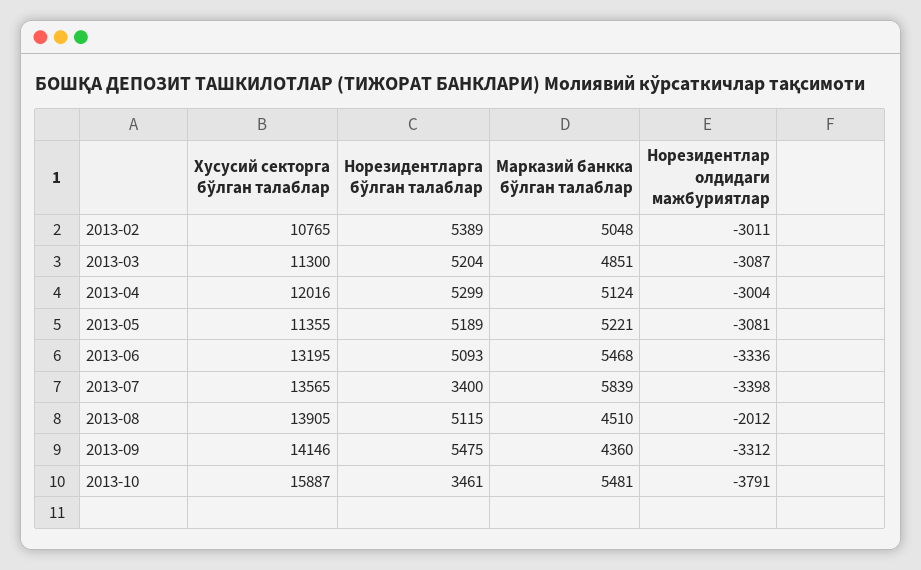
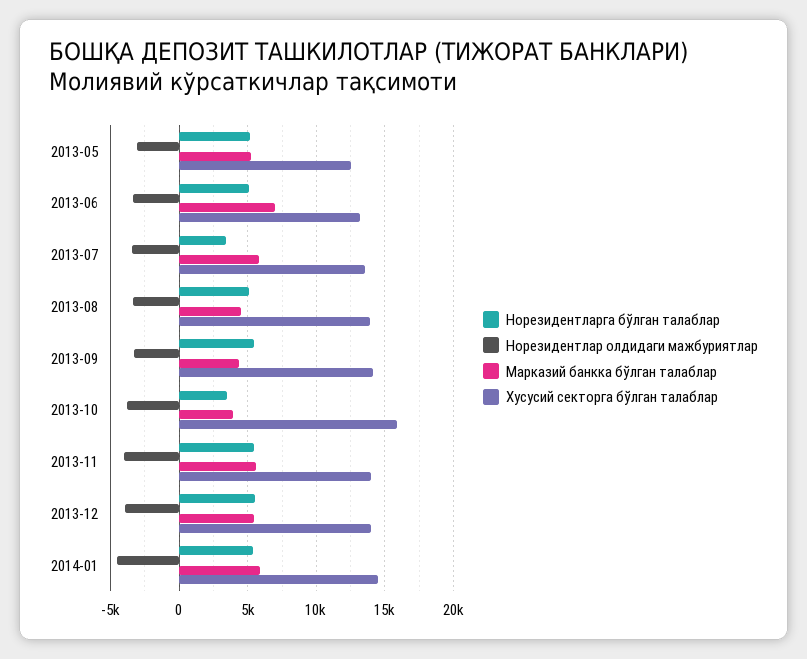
Хусусий секторга бўлган талаблар, 2013-02: 10765 -> none
Норезидентларга бўлган талаблар, 2013-02: 5389 -> none
Марказий банкка бўлган талаблар, 2013-02: 5048 -> none
Норезидентлар олдидаги мажбуриятлар, 2013-02: -3011 -> none
Хусусий секторга бўлган талаблар, 2013-03: 11300 -> none
Норезидентларга бўлган талаблар, 2013-03: 5204 -> none
Марказий банкка бўлган талаблар, 2013-03: 4851 -> none
Норезидентлар олдидаги мажбуриятлар, 2013-03: -3087 -> none
Хусусий секторга бўлган талаблар, 2013-04: 12016 -> none
Норезидентларга бўлган талаблар, 2013-04: 5299 -> none
Марказий банкка бўлган талаблар, 2013-04: 5124 -> none
Норезидентлар олдидаги мажбуриятлар, 2013-04: -3004 -> none
Хусусий секторга бўлган талаблар, 2013-05: 11355 -> 12500
Марказий банкка бўлган талаблар, 2013-06: 5468 -> 7000
Норезидентлар олдидаги мажбуриятлар, 2013-08: -2012 -> -3500
Марказий банкка бўлган талаблар, 2013-10: 5481 -> 4000
Норезидентларга бўлган талаблар, 2013-11: none -> 5500
Норезидентлар олдидаги мажбуриятлар, 2013-11: none -> -4000
Марказий банкка бўлган талаблар, 2013-11: none -> 5500
Хусусий секторга бўлган талаблар, 2013-11: none -> 14000
Норезидентларга бўлган талаблар, 2013-12: none -> 5500
Норезидентлар олдидаги мажбуриятлар, 2013-12: none -> -4000
Марказий банкка бўлган талаблар, 2013-12: none -> 5500
Хусусий секторга бўлган талаблар, 2013-12: none -> 14000
Норезидентларга бўлган талаблар, 2014-01: none -> 5500
Норезидентлар олдидаги мажбуриятлар, 2014-01: none -> -4500
Марказий банкка бўлган талаблар, 2014-01: none -> 6000
Хусусий секторга бўлган талаблар, 2014-01: none -> 14500

